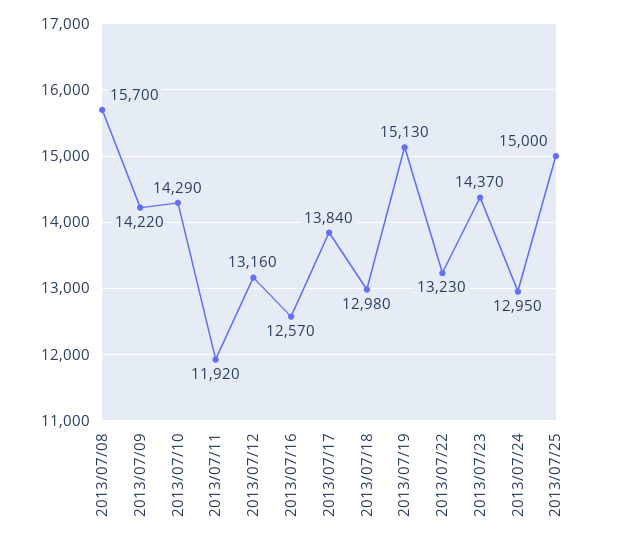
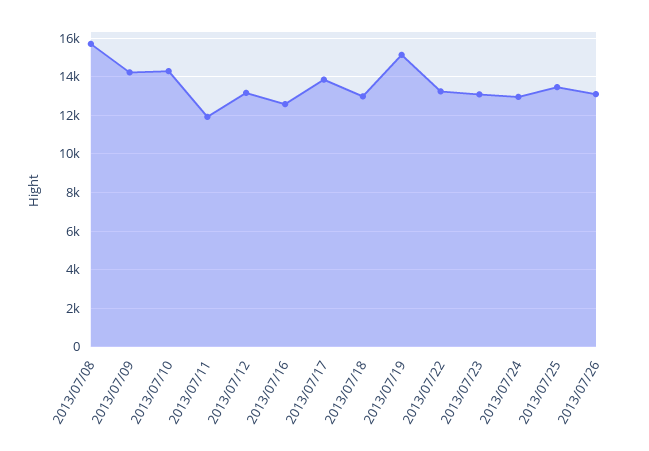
2013/07/23: 14370 -> 13000
2013/07/25: 15000 -> 13500
2013/07/26: none -> 13000

